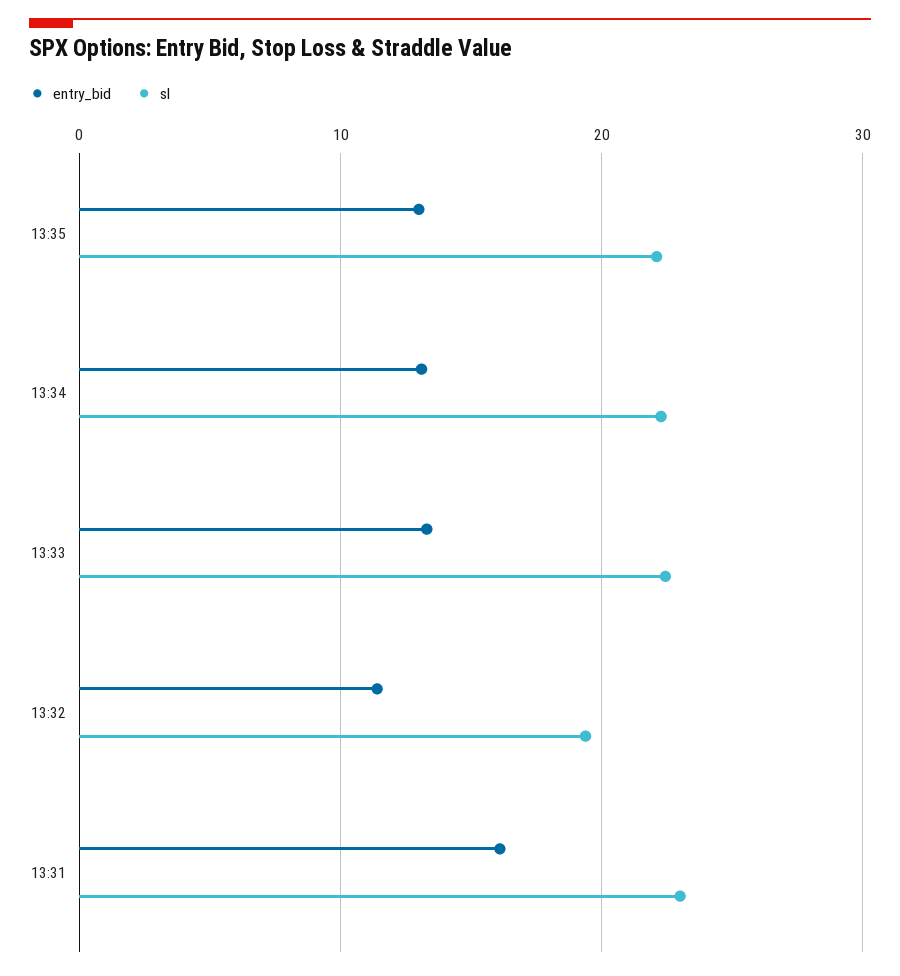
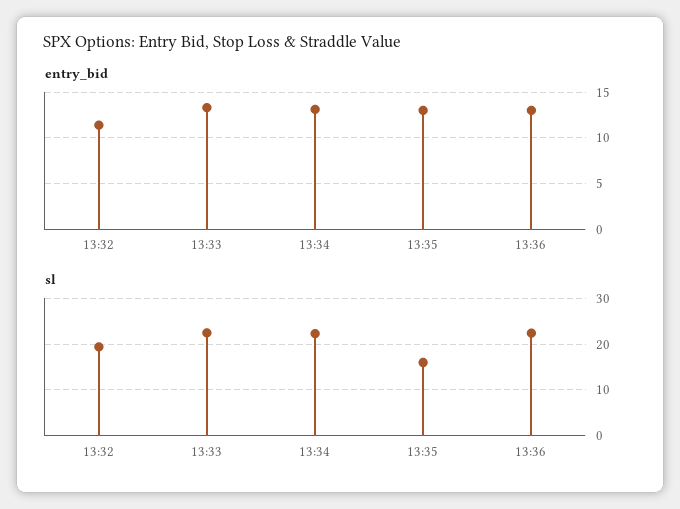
sl, 13:35: 22 -> 16
entry_bid, 13:31: 16 -> none
sl, 13:31: 23 -> none
entry_bid, 13:36: none -> 13
sl, 13:36: none -> 22

